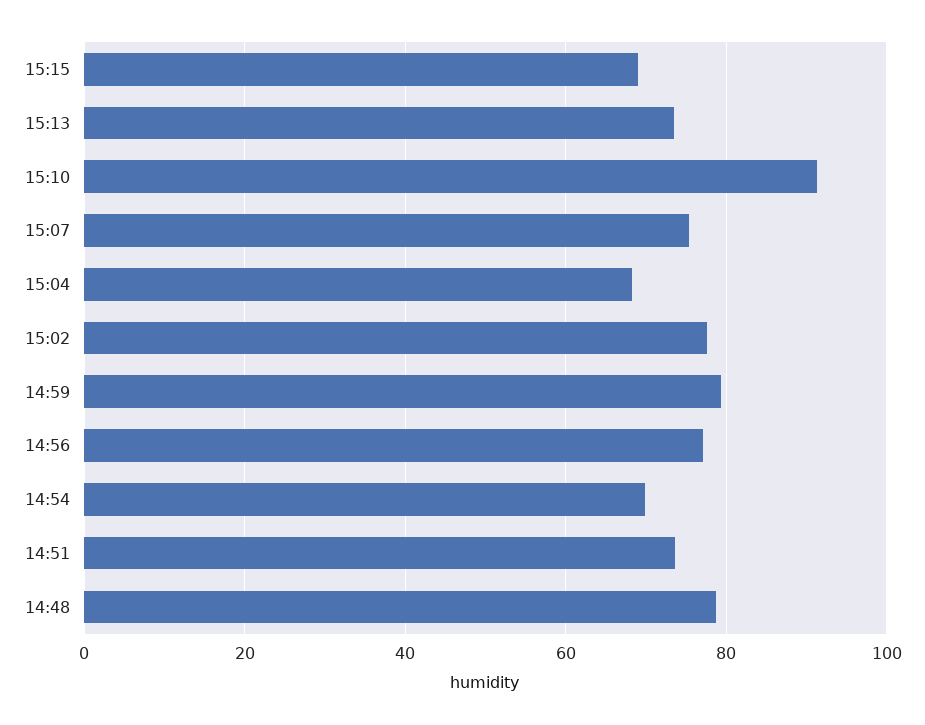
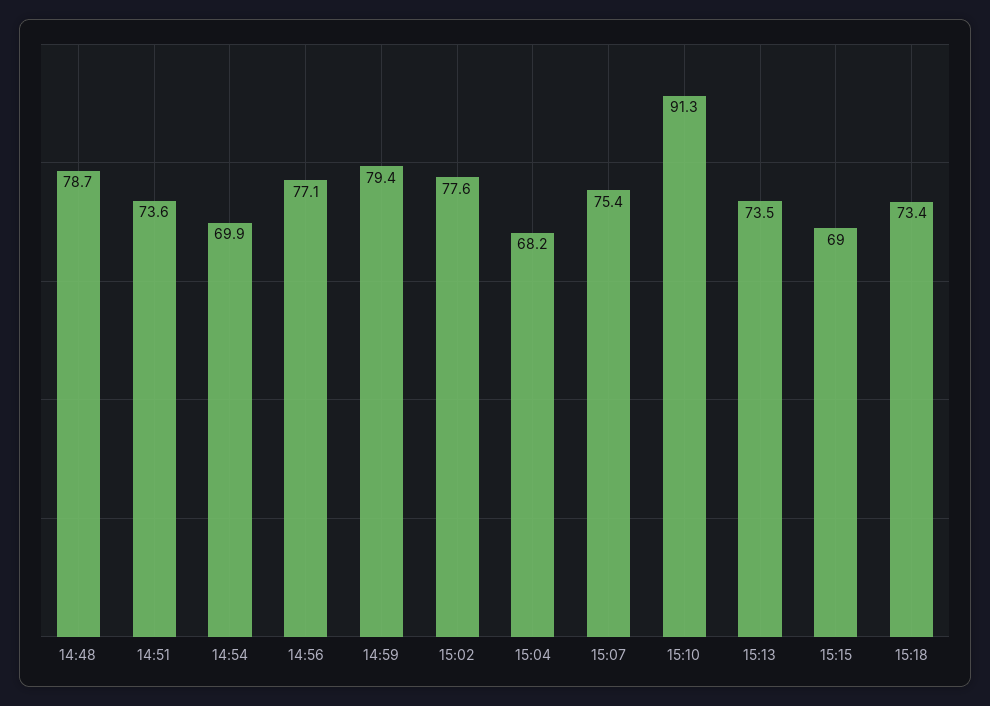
15:18: none -> 73.4

